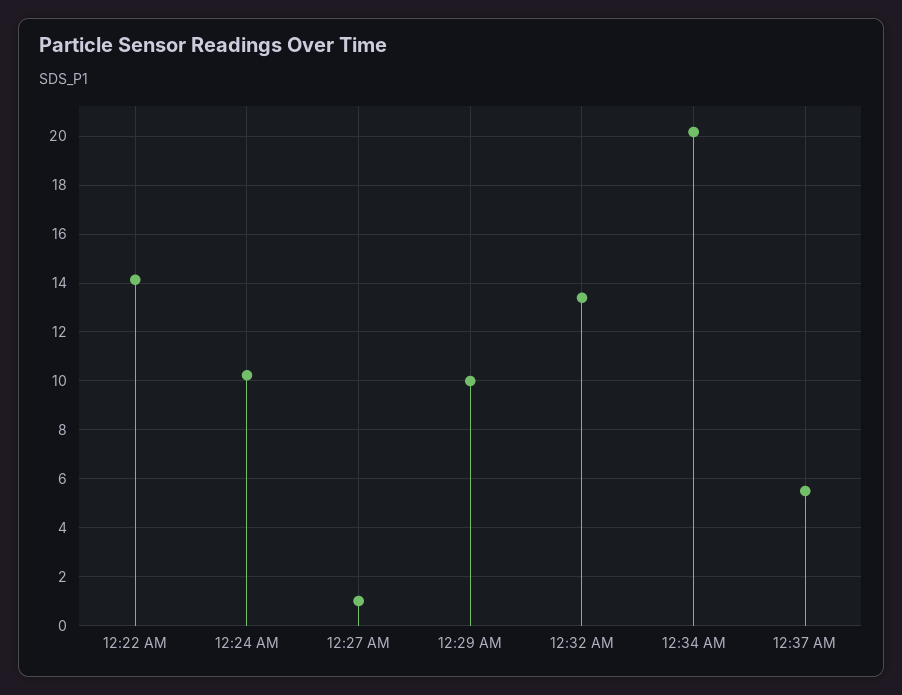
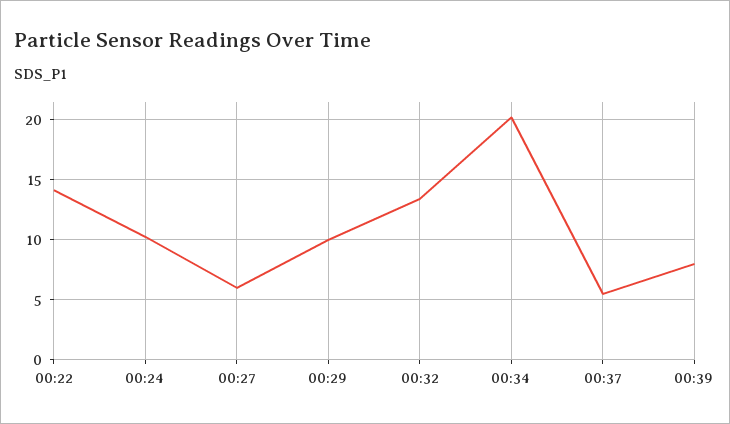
12:27 AM: 1 -> 6
00:39: none -> 8

